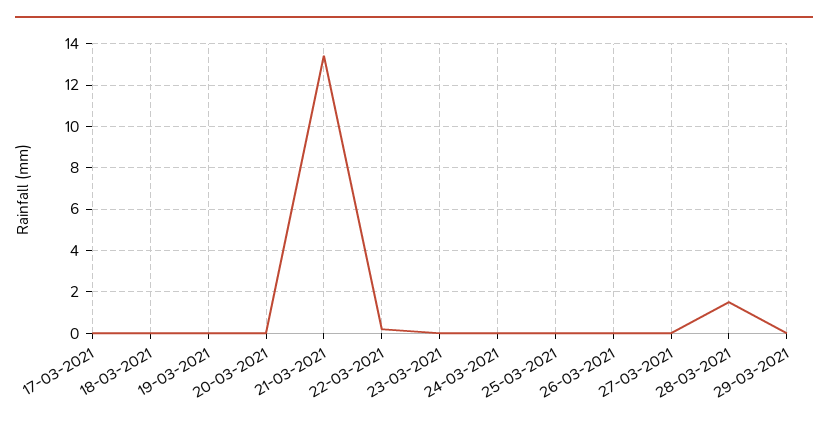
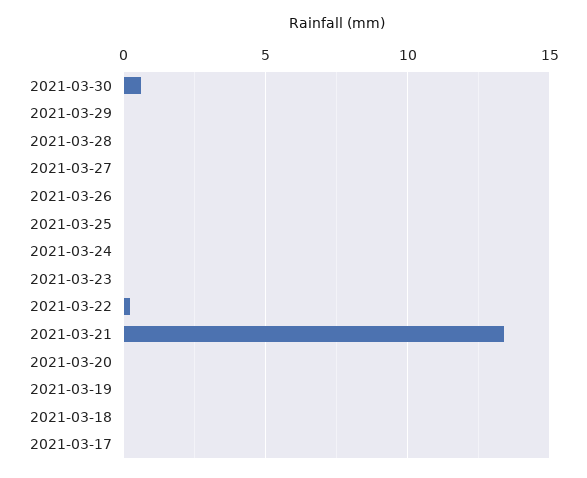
28-03-2021: 1.5 -> 0
2021-03-30: none -> 0.5

